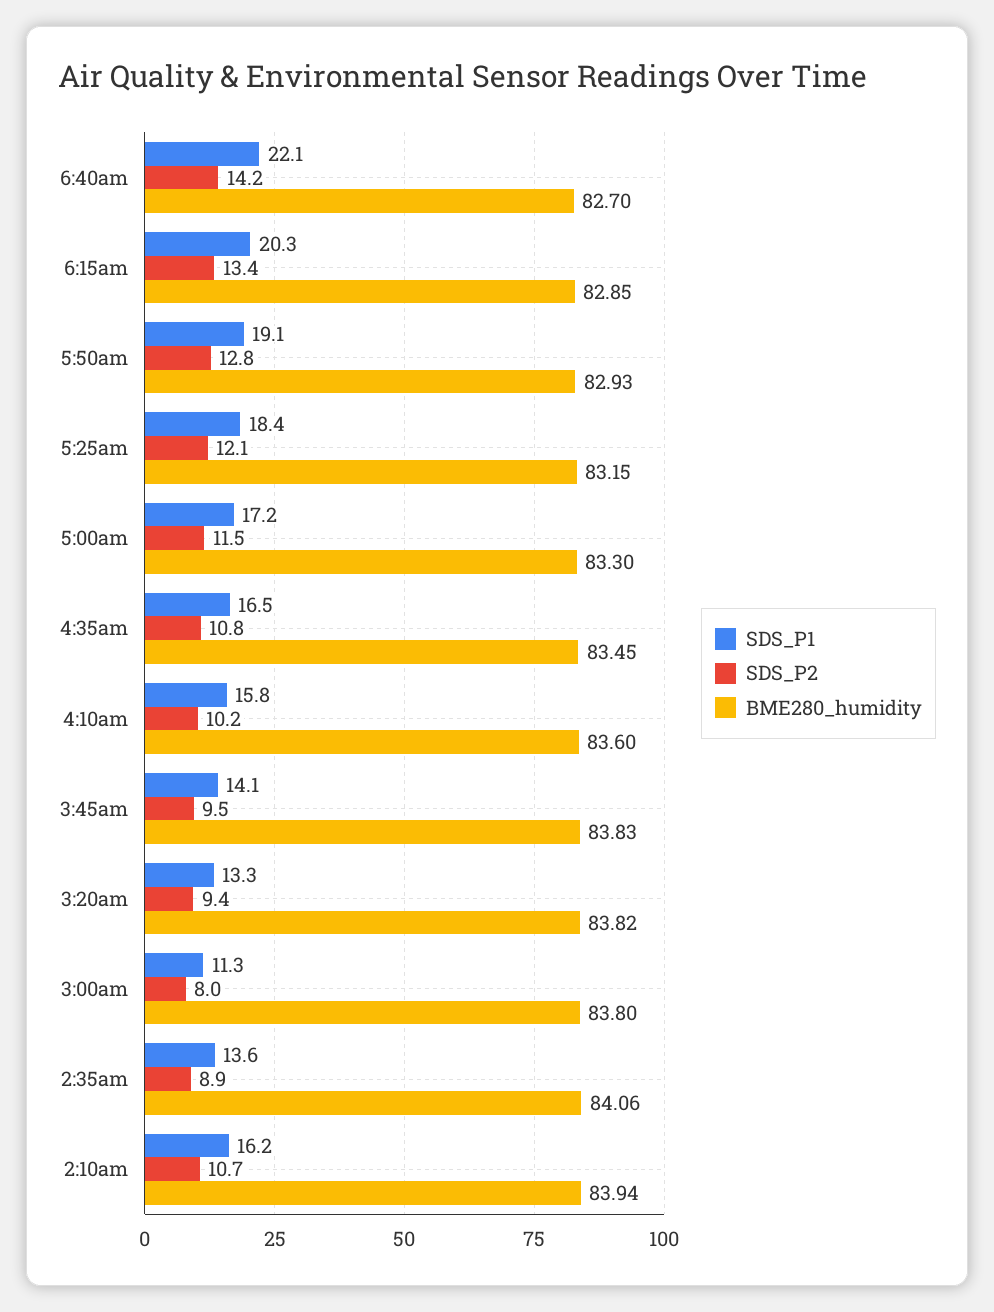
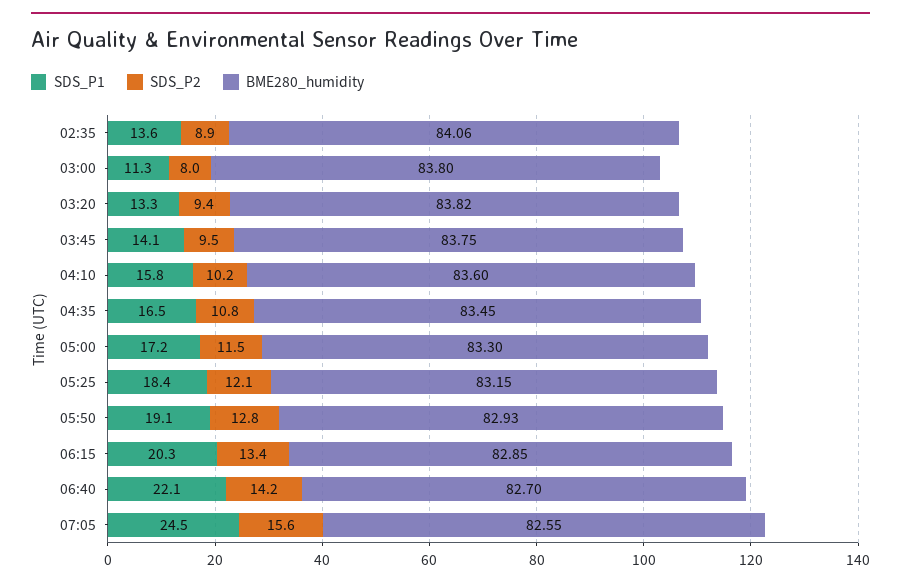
BME280_humidity, 3:45am: 83.83 -> 83.75
SDS_P1, 2:10am: 16.2 -> none
SDS_P2, 2:10am: 10.7 -> none
BME280_humidity, 2:10am: 83.94 -> none
SDS_P1, 07:05: none -> 24.5
SDS_P2, 07:05: none -> 15.6
BME280_humidity, 07:05: none -> 82.55

